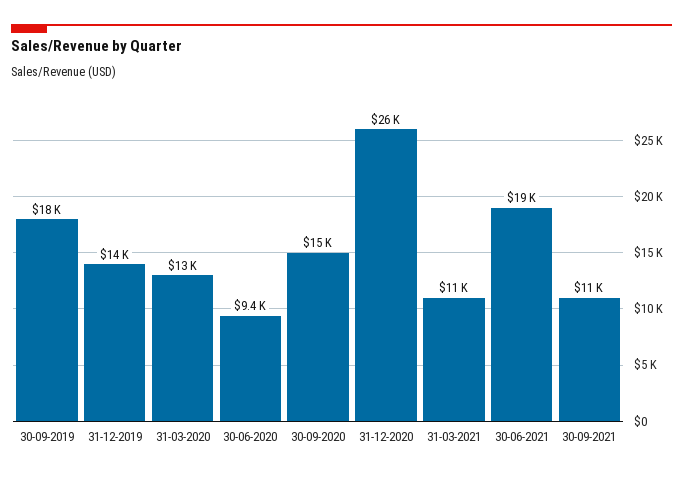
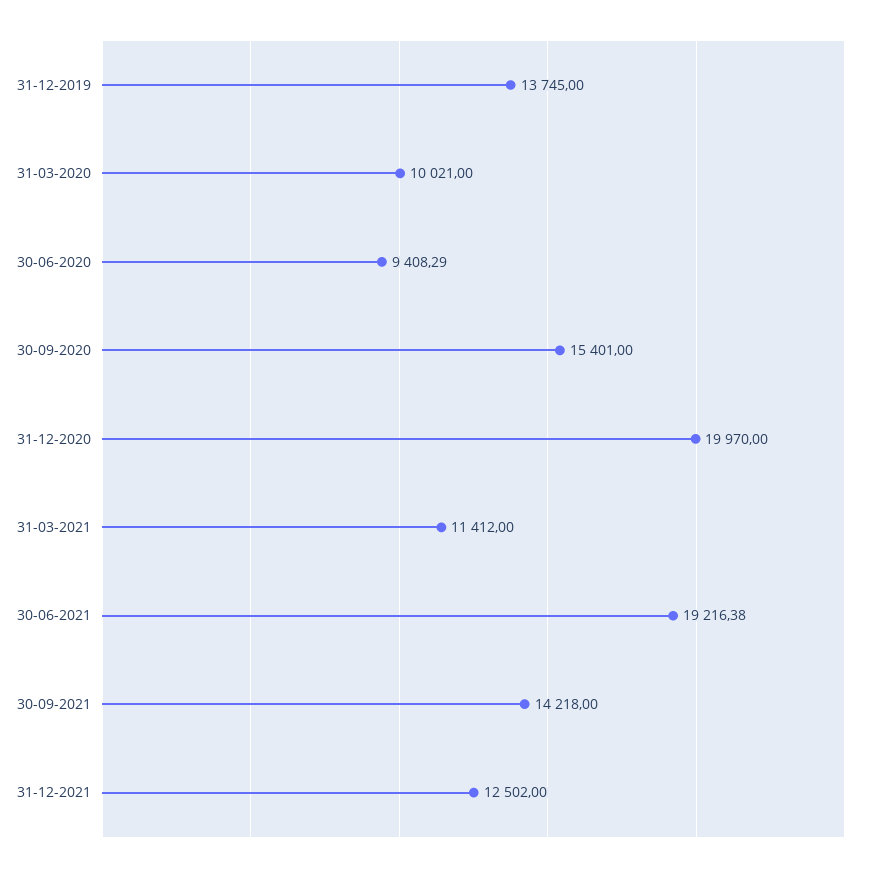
30-09-2019: 18000 -> none
31-03-2020: 13000 -> 10021
31-12-2020: 26000 -> 19970
30-09-2021: 11000 -> 14218
31-12-2021: none -> 12502

